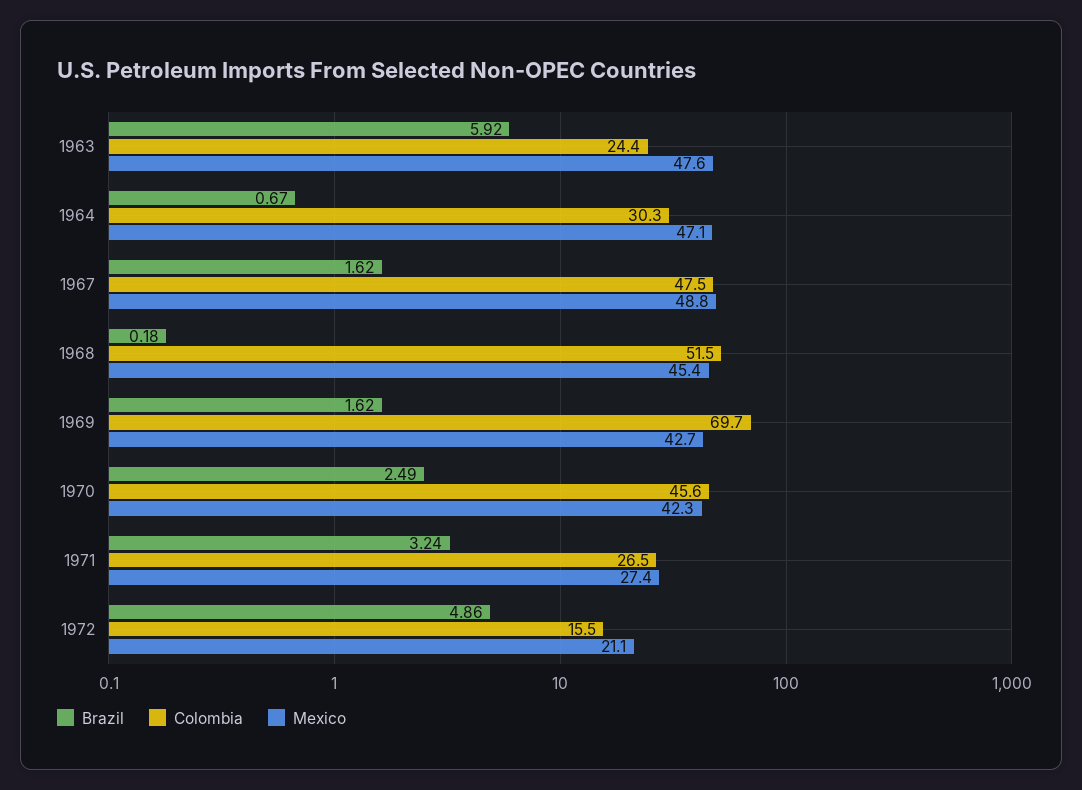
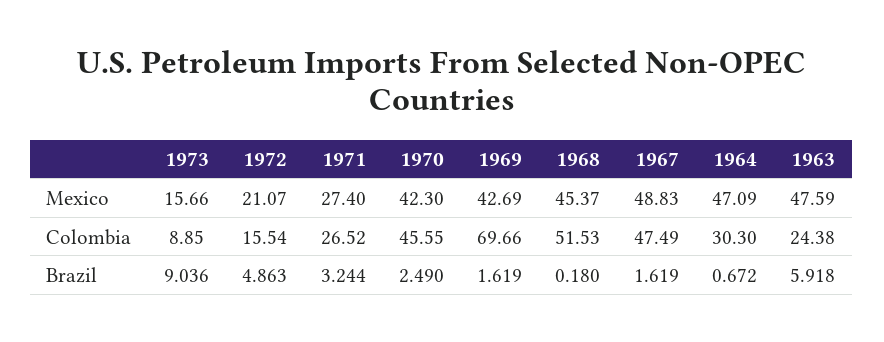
Mexico, 1973: none -> 15.66
Colombia, 1973: none -> 8.85
Brazil, 1973: none -> 9.036

